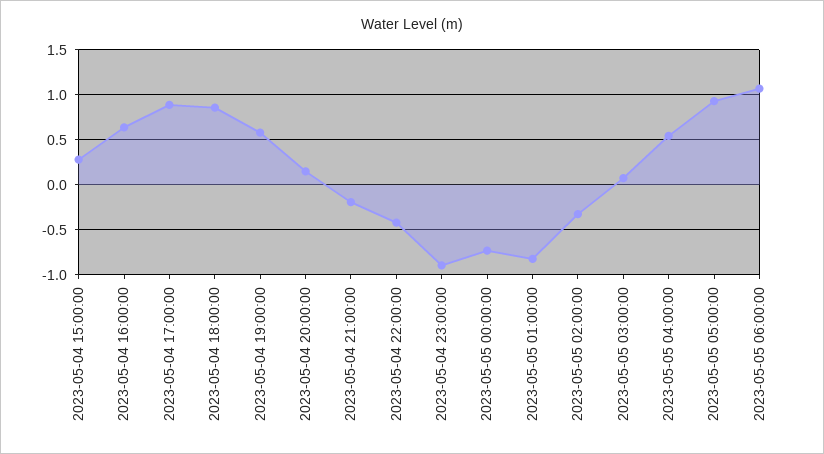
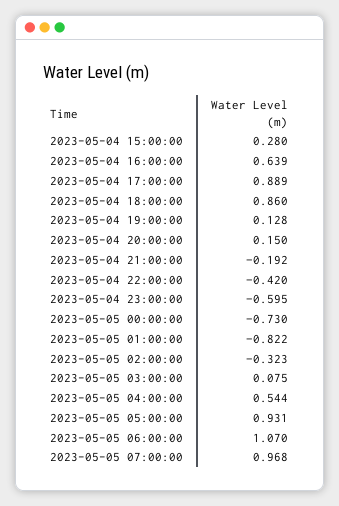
2023-05-04 19:00:00: 0.6 -> 0.128
2023-05-04 23:00:00: -0.9 -> -0.595
2023-05-05 07:00:00: none -> 0.968

